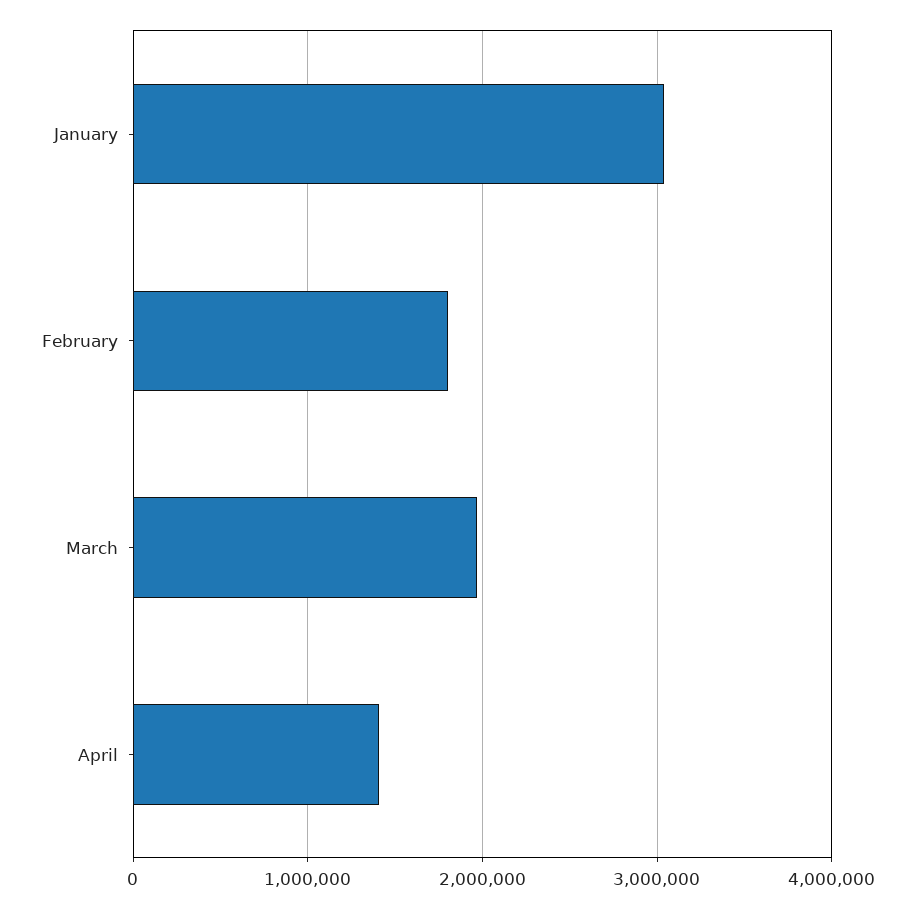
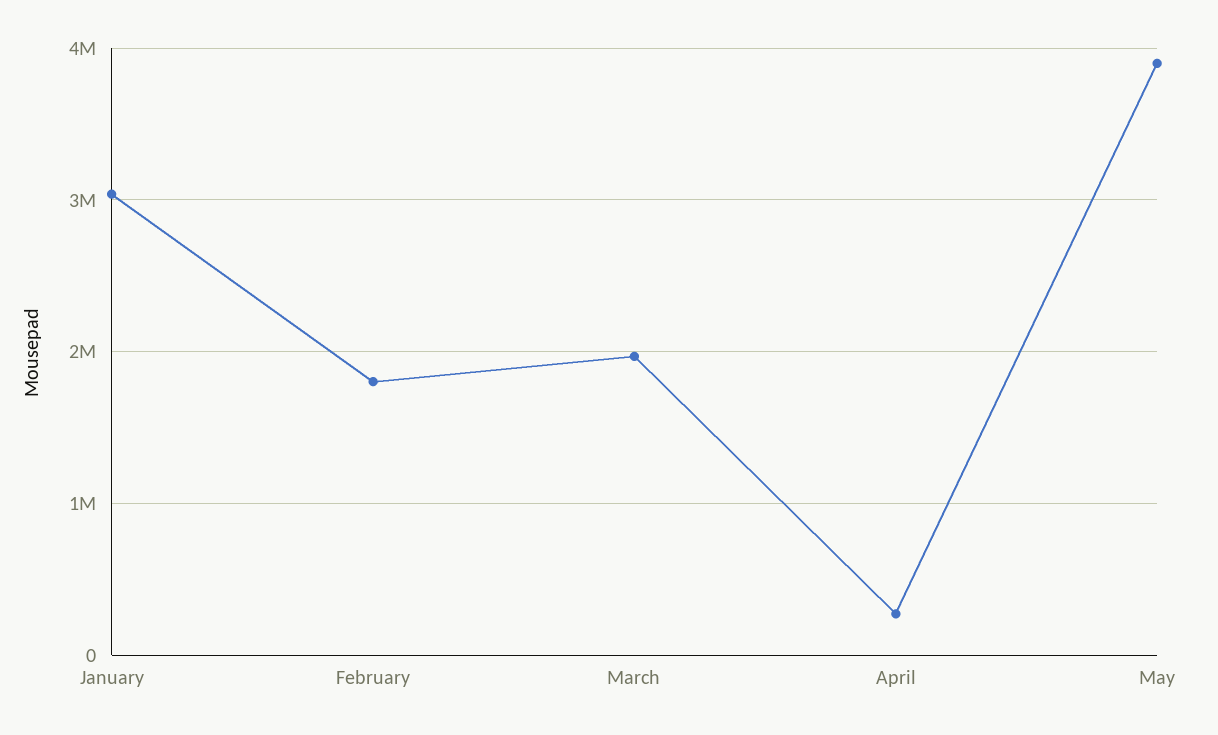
April: 1400000 -> 300000
May: none -> 3900000

